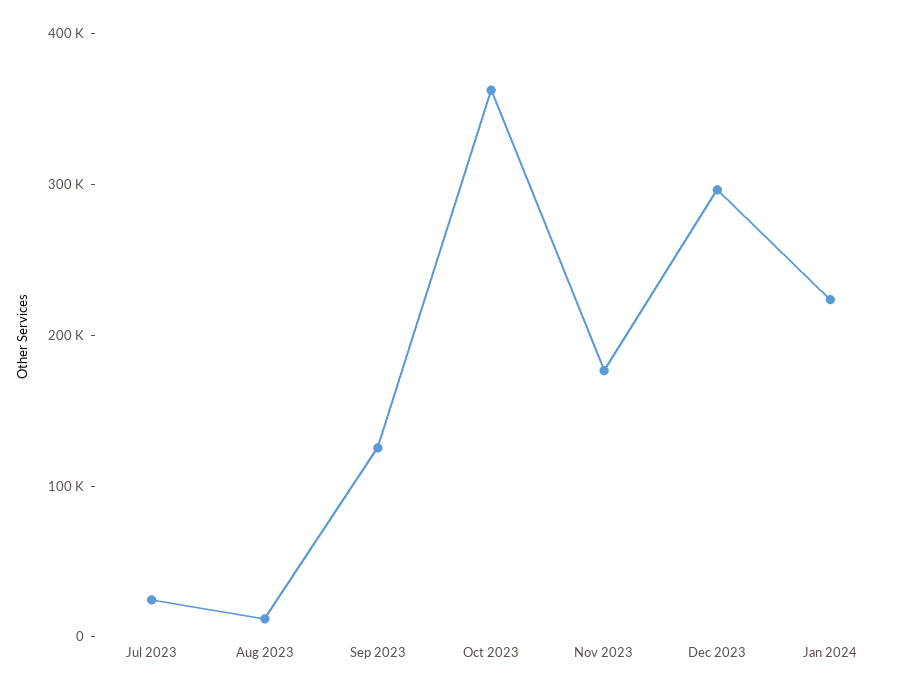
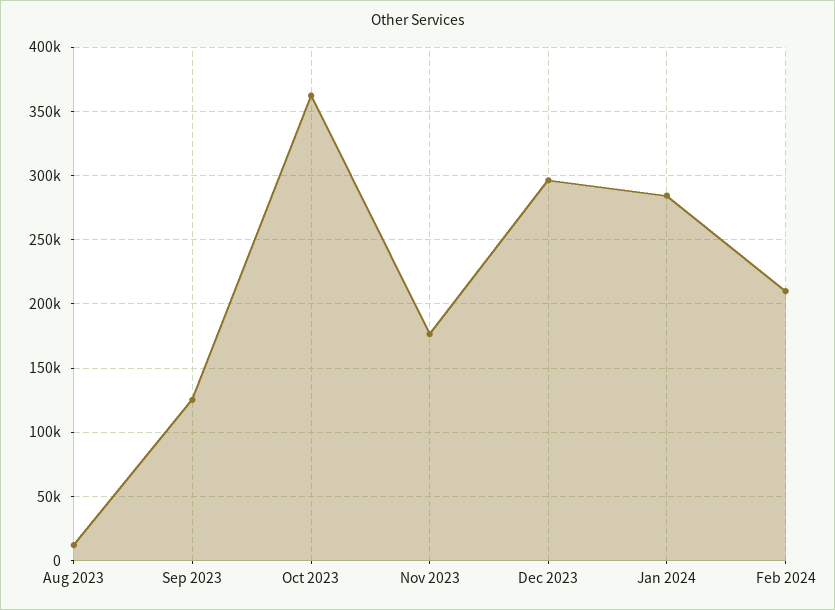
Jul 2023: 20000 -> none
Jan 2024: 220000 -> 285000
Feb 2024: none -> 210000

